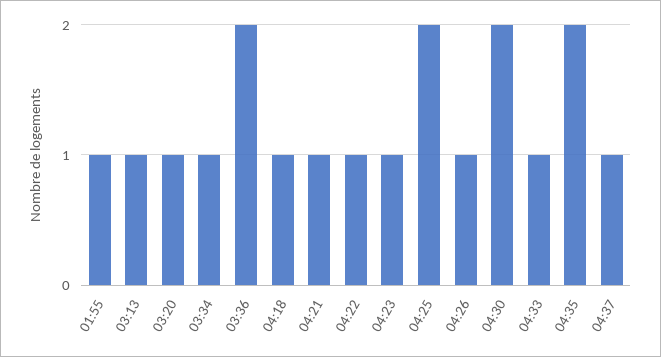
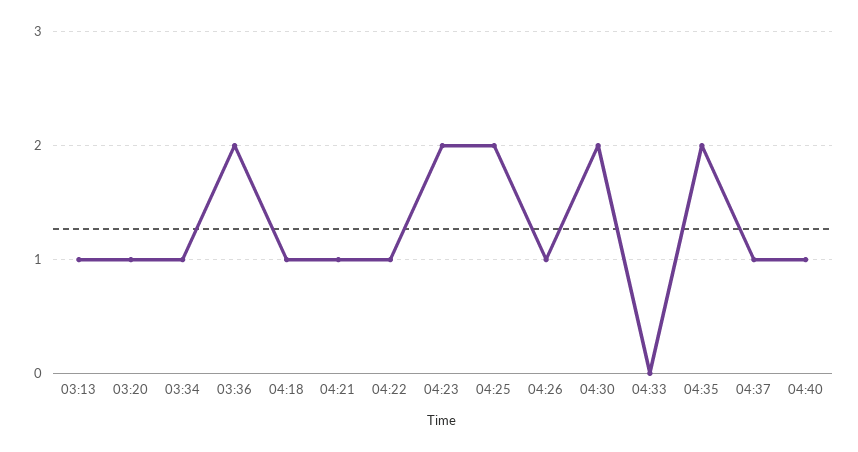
01:55: 1 -> none
04:23: 1 -> 2
04:33: 1 -> 0
04:40: none -> 1

